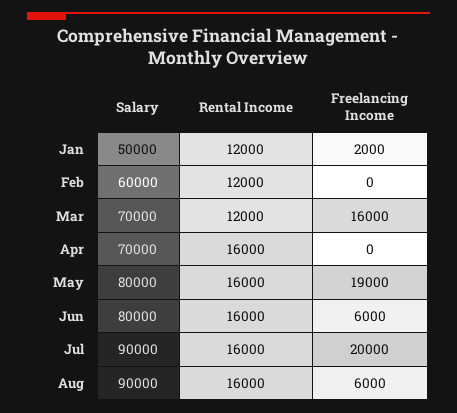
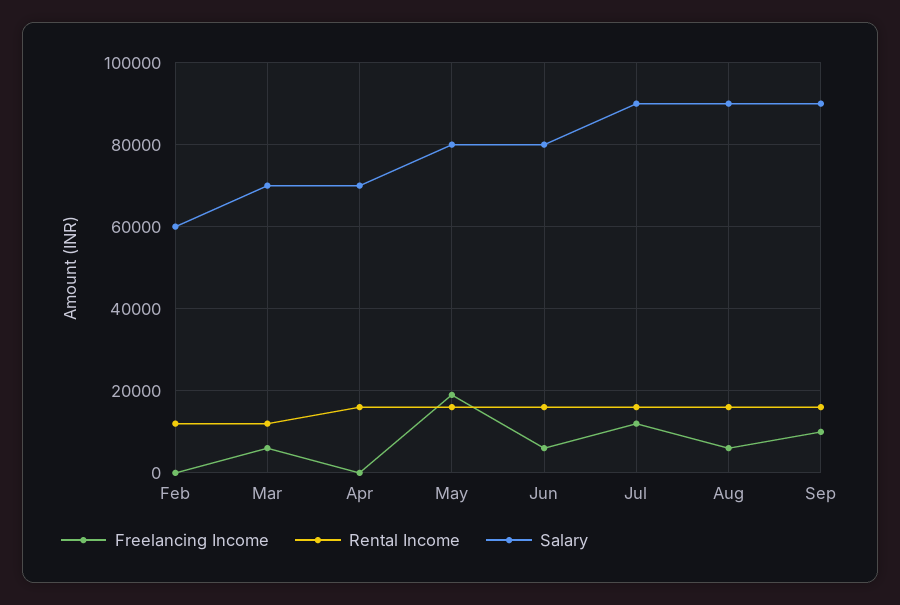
Salary, Jan: 50000 -> none
Rental Income, Jan: 12000 -> none
Freelancing Income, Jan: 2000 -> none
Freelancing Income, Mar: 16000 -> 6000
Freelancing Income, Jul: 20000 -> 12000
Freelancing Income, Sep: none -> 10000
Rental Income, Sep: none -> 16000
Salary, Sep: none -> 90000

